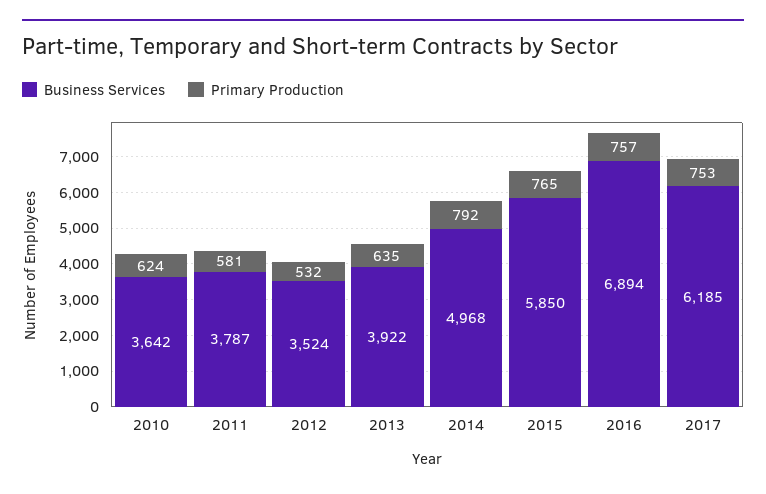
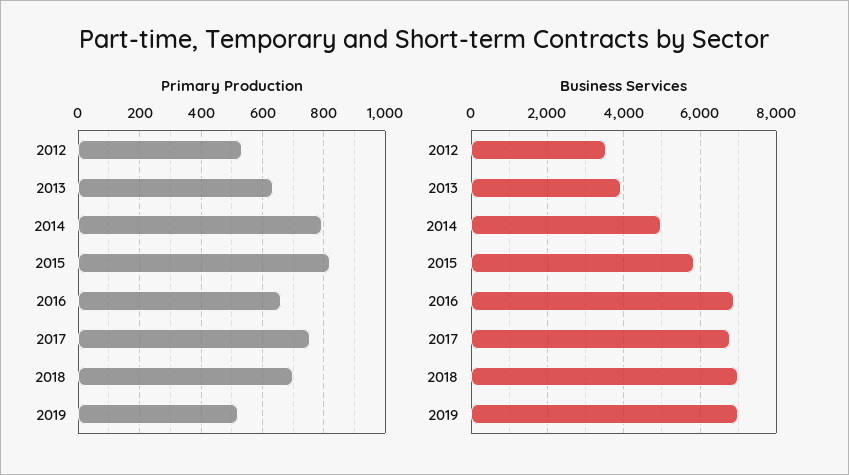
Business Services, 2010: 3642 -> none
Primary Production, 2010: 624 -> none
Business Services, 2011: 3787 -> none
Primary Production, 2011: 581 -> none
Primary Production, 2015: 765 -> 820
Primary Production, 2016: 757 -> 660
Business Services, 2017: 6185 -> 6800
Primary Production, 2018: none -> 700
Primary Production, 2019: none -> 520
Business Services, 2018: none -> 7000
Business Services, 2019: none -> 7000

